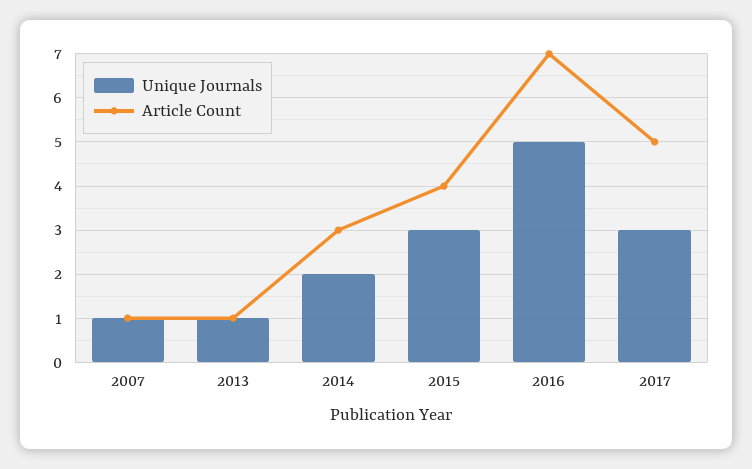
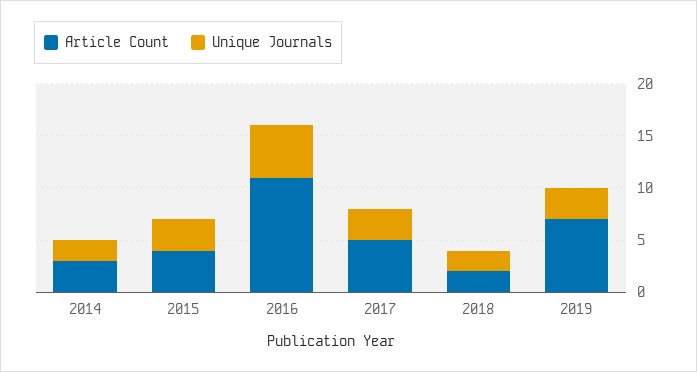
Unique Journals, 2007: 1 -> none
Article Count, 2007: 1 -> none
Unique Journals, 2013: 1 -> none
Article Count, 2013: 1 -> none
Article Count, 2016: 7 -> 11
Article Count, 2018: none -> 2
Unique Journals, 2018: none -> 2
Article Count, 2019: none -> 7
Unique Journals, 2019: none -> 3

